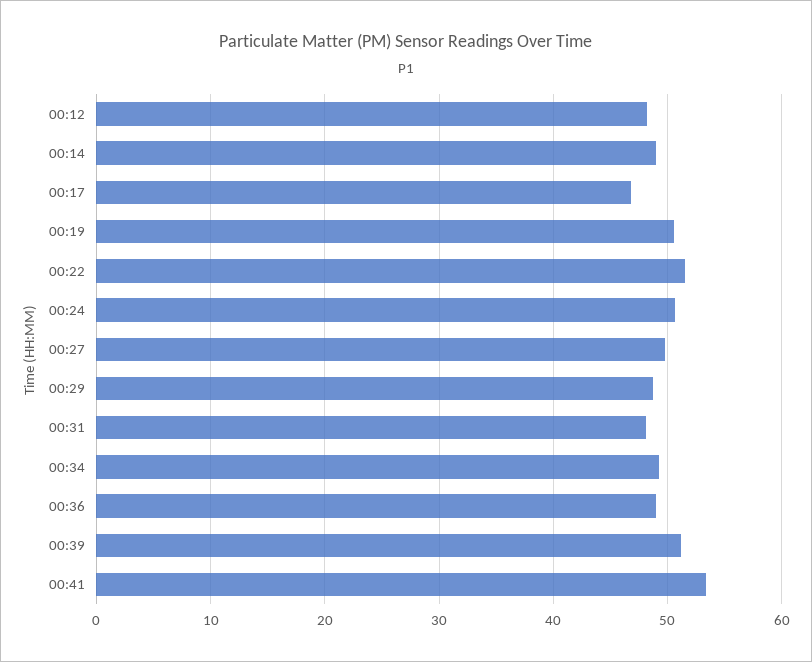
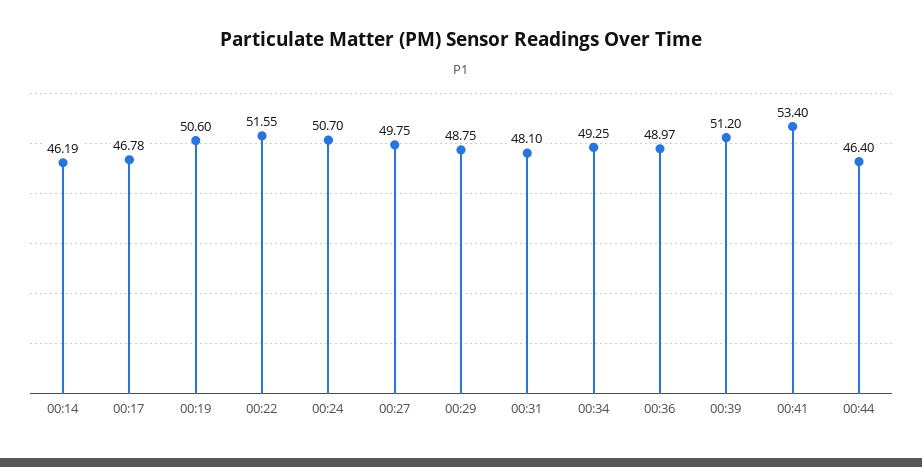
00:12: 48 -> none
00:14: 49 -> 46.19
00:44: none -> 46.4

